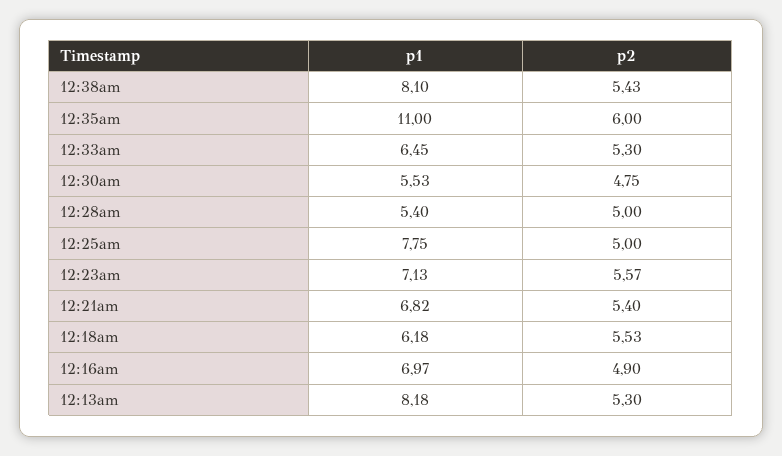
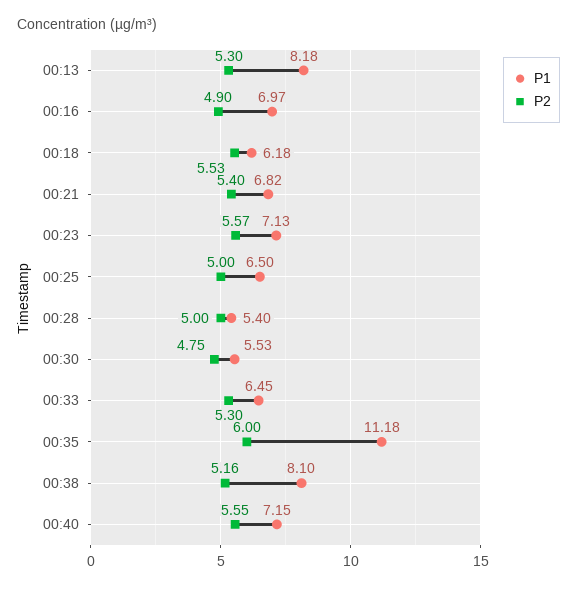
p2, 12:38am: 5.43 -> 5.16
p1, 12:35am: 11 -> 11.18
p1, 12:25am: 7.75 -> 6.5
p1, 00:40: none -> 7.15
p2, 00:40: none -> 5.55

